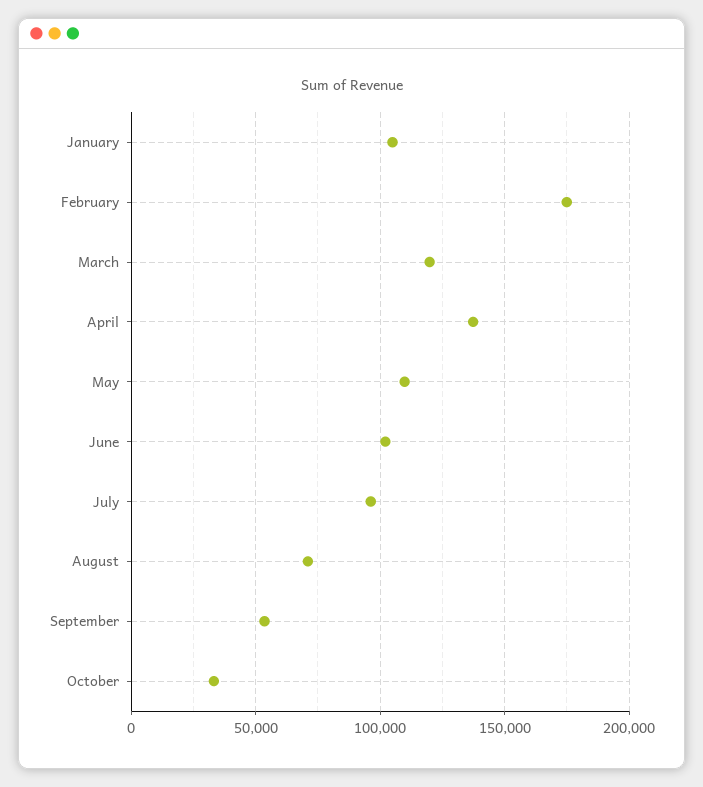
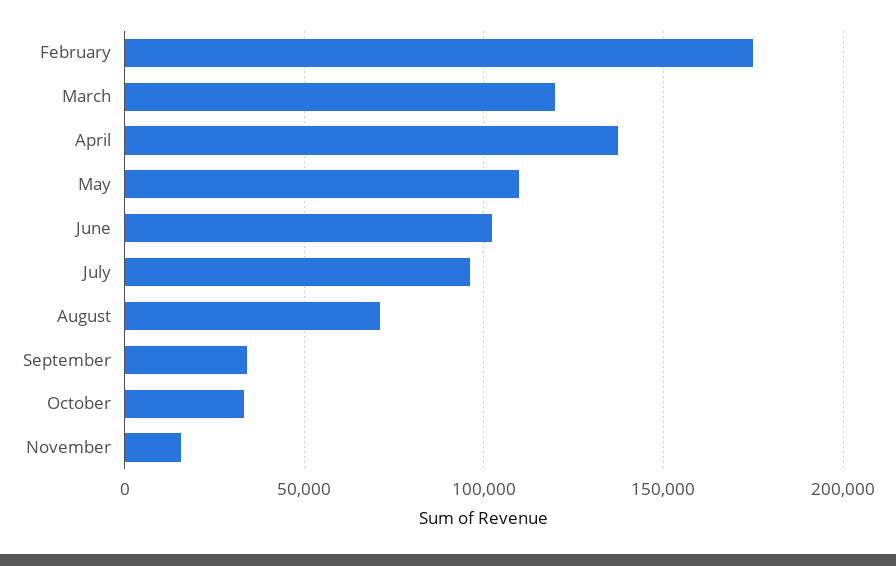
January: 105000 -> none
September: 55000 -> 35000
November: none -> 15000

